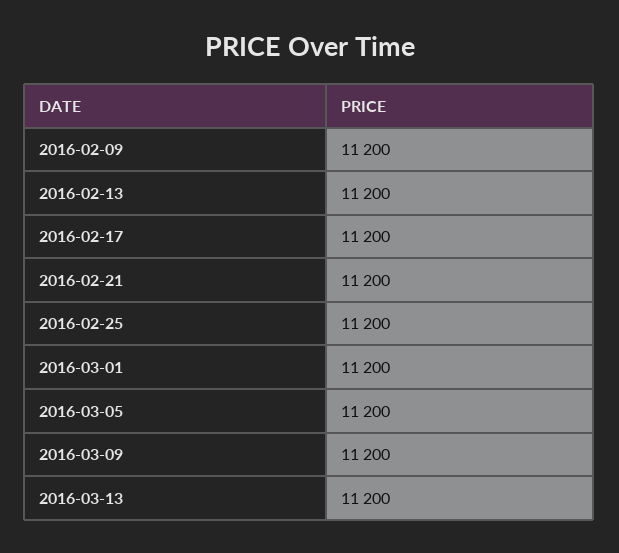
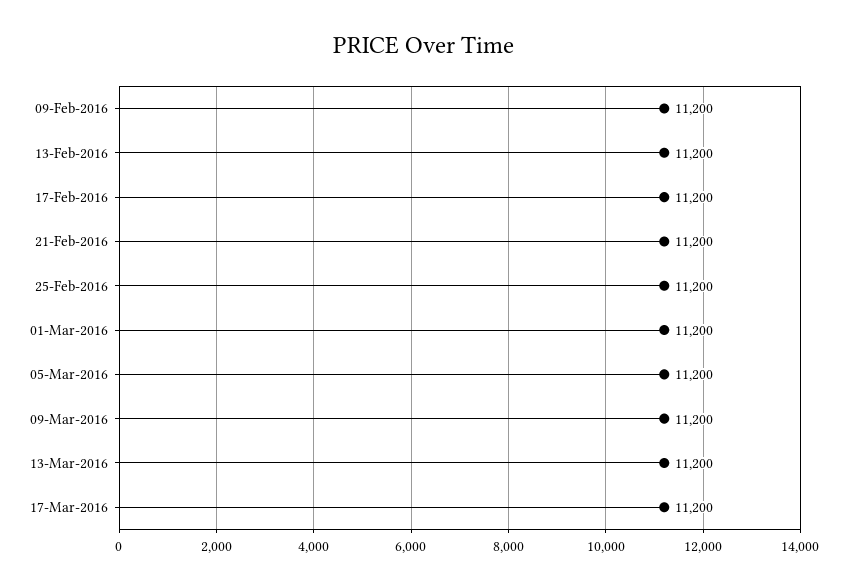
17-Mar-2016: none -> 11200

